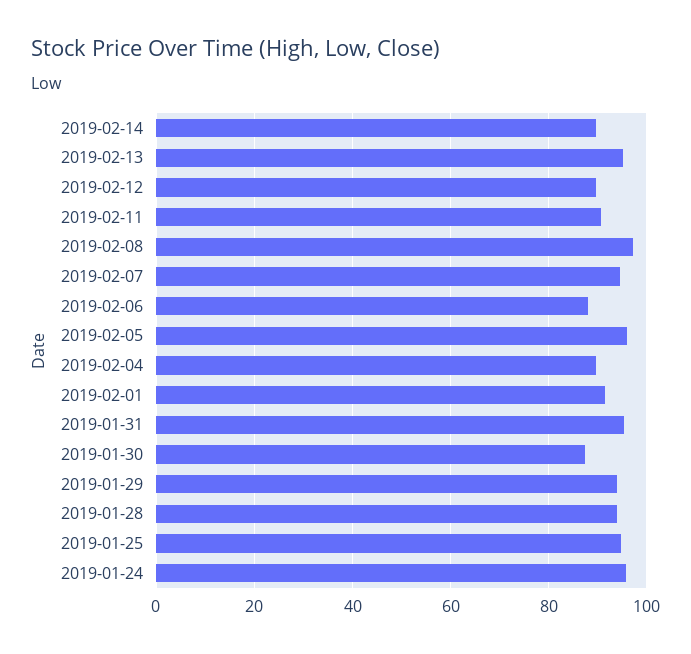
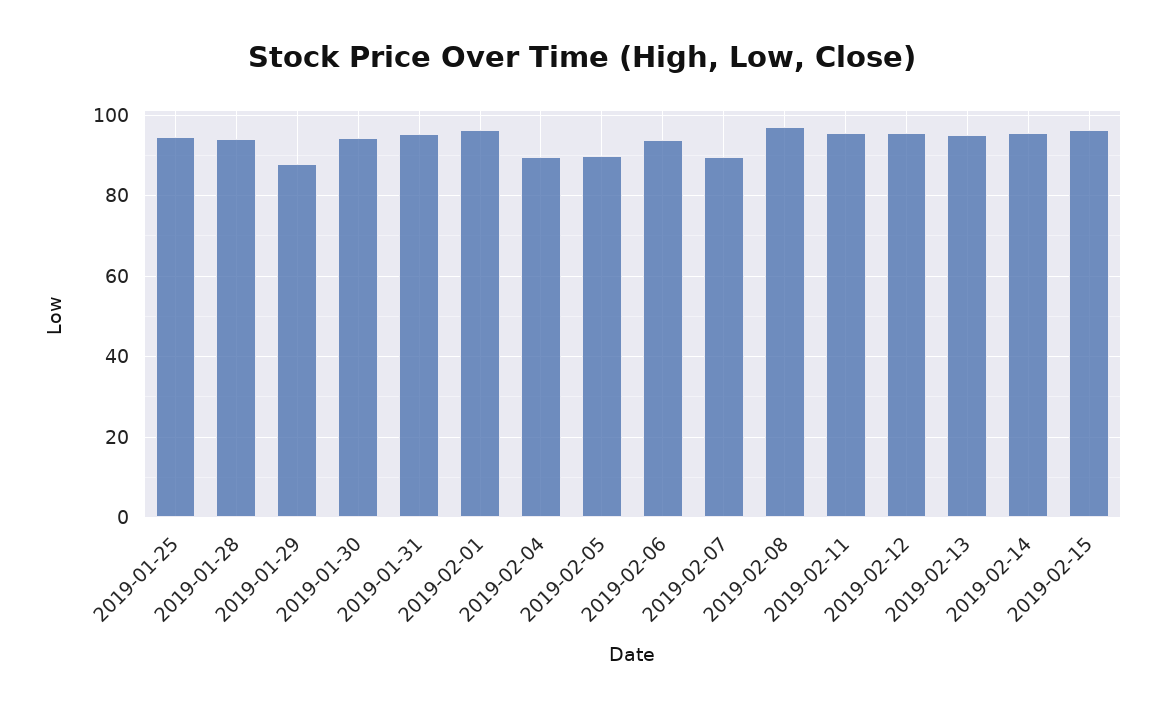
2019-02-14: 90 -> 96
2019-02-12: 90 -> 96
2019-02-11: 90 -> 96
2019-02-07: 94 -> 90
2019-02-06: 88 -> 94
2019-02-05: 96 -> 90
2019-02-01: 92 -> 96
2019-01-30: 88 -> 94
2019-01-29: 94 -> 88
2019-01-24: 96 -> none
2019-02-15: none -> 96

